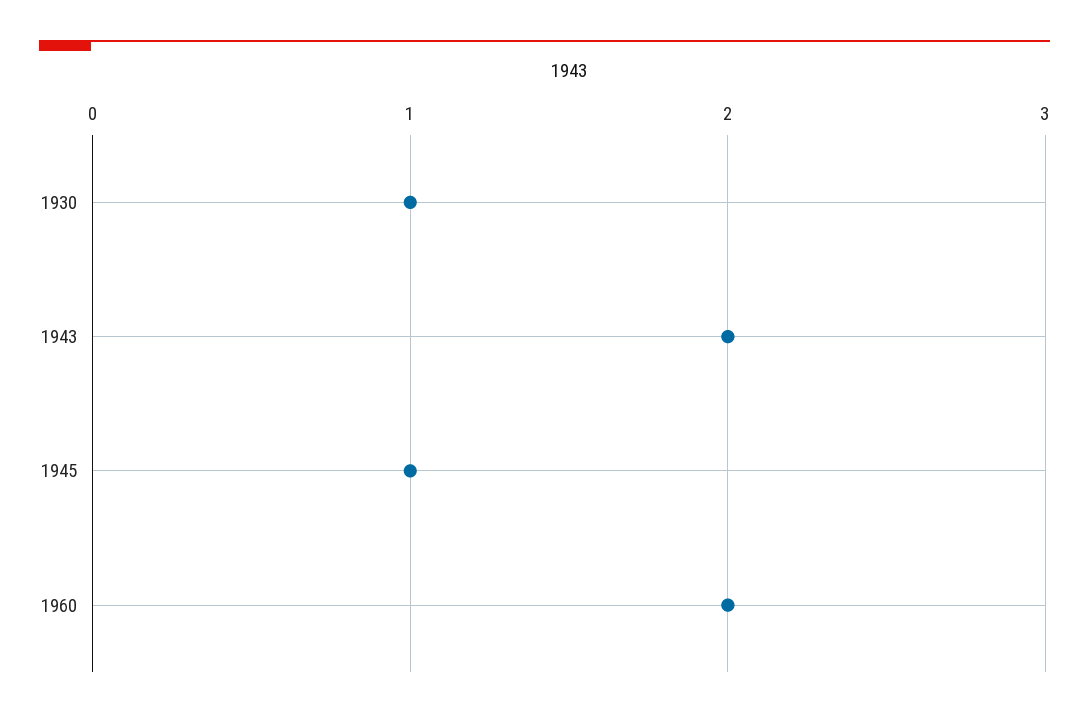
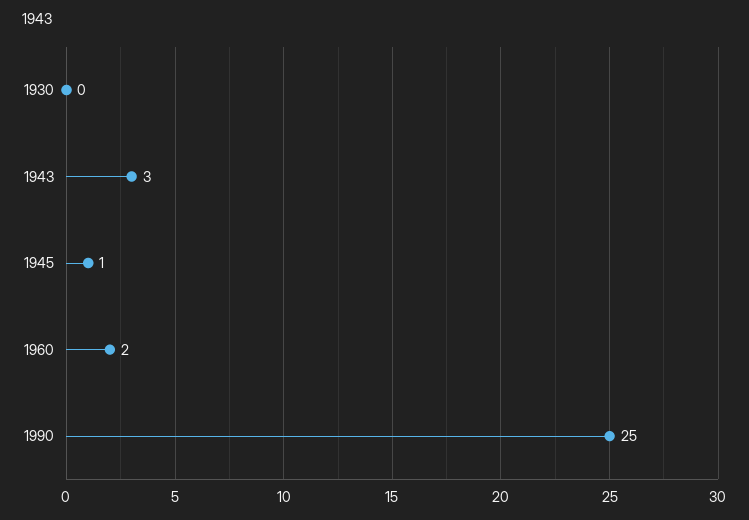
1930: 1 -> 0
1943: 2 -> 3
1990: none -> 25

